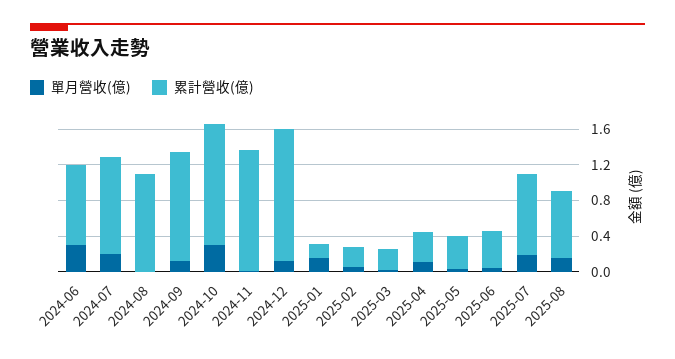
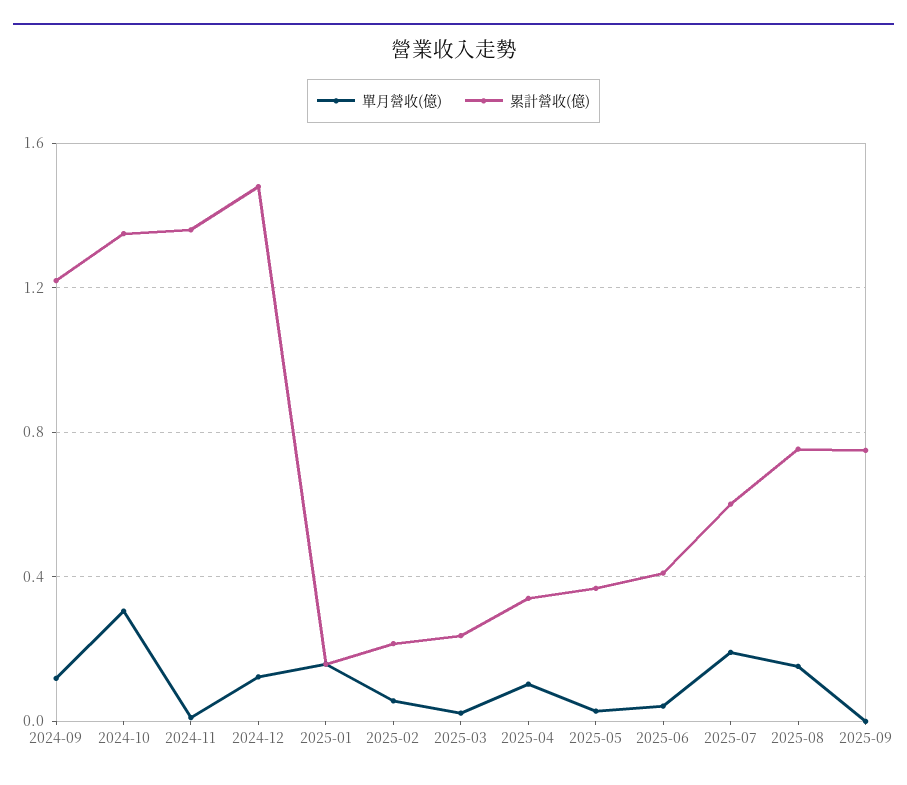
單月營收(億), 2024-06: 0.3 -> none
累計營收(億), 2024-06: 0.9 -> none
單月營收(億), 2024-07: 0.2 -> none
累計營收(億), 2024-07: 1.1 -> none
單月營收(億), 2024-08: 0 -> none
累計營收(億), 2024-08: 1.1 -> none
累計營收(億), 2025-07: 0.9 -> 0.6
單月營收(億), 2025-09: none -> 0
累計營收(億), 2025-09: none -> 0.75

